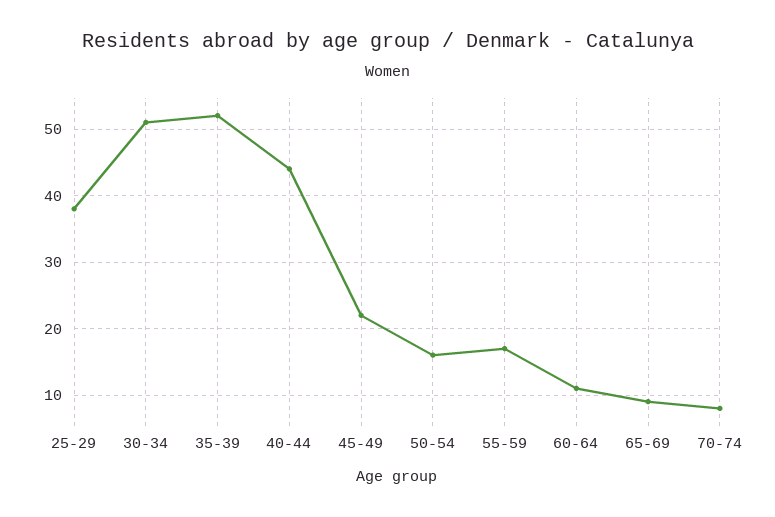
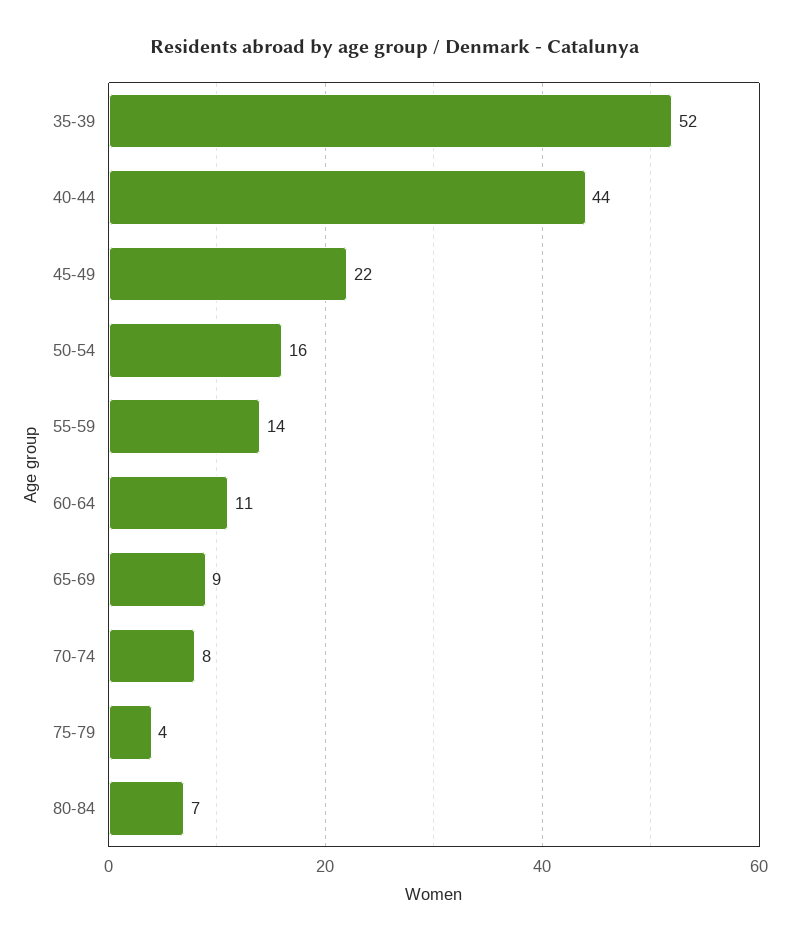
25-29: 38 -> none
30-34: 51 -> none
55-59: 17 -> 14
75-79: none -> 4
80-84: none -> 7

